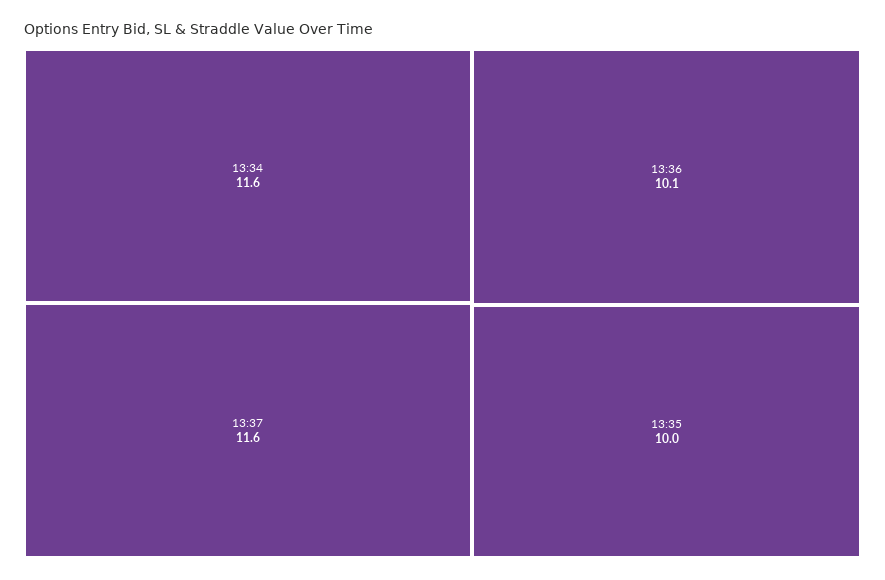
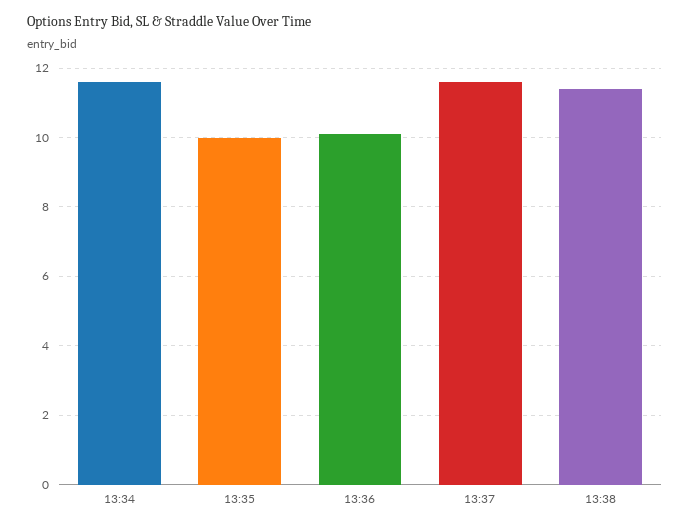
13:38: none -> 11.5

